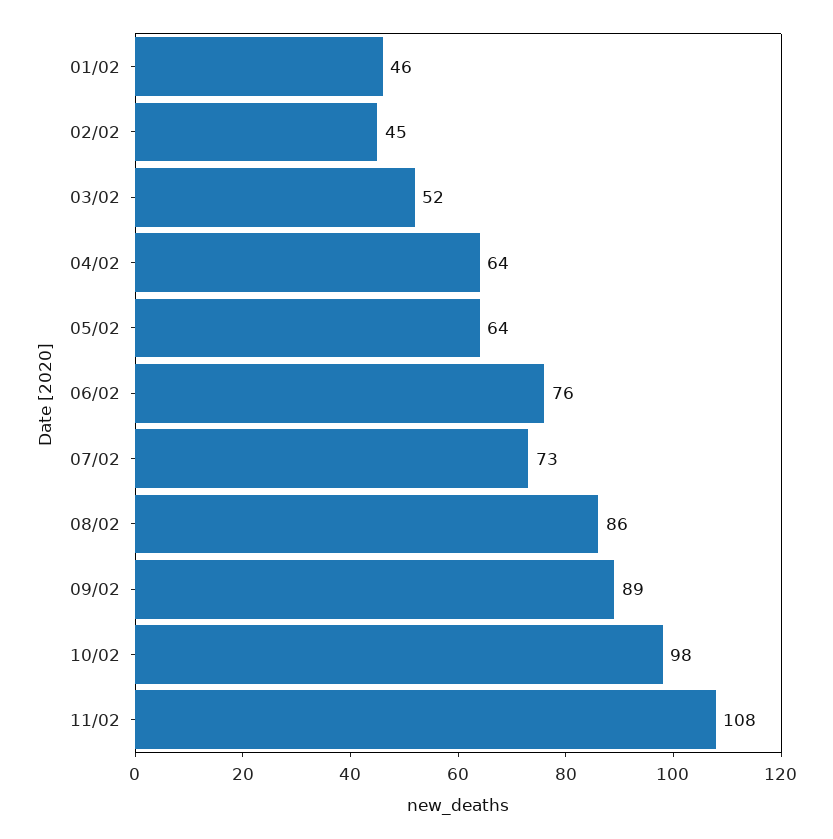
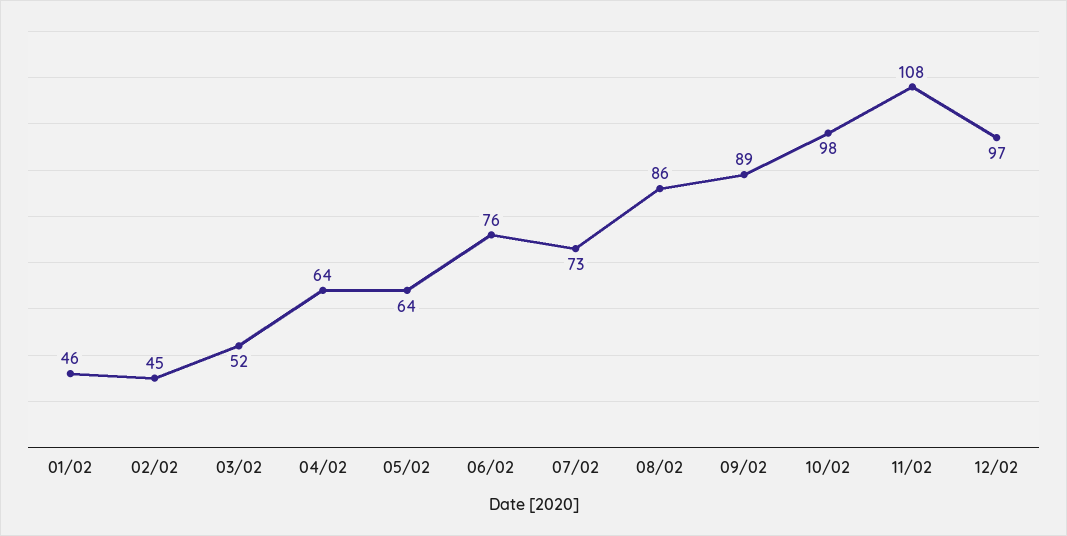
12/02: none -> 97

